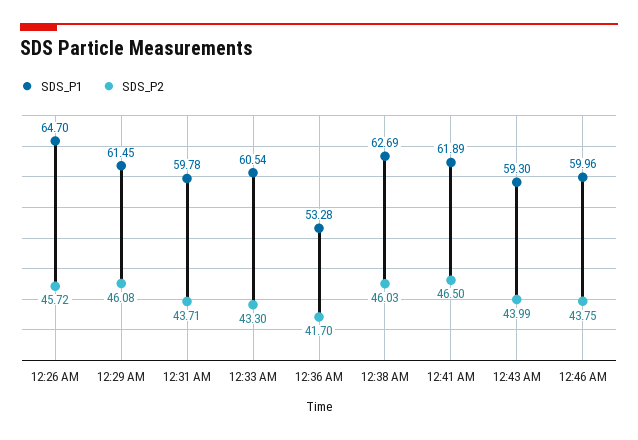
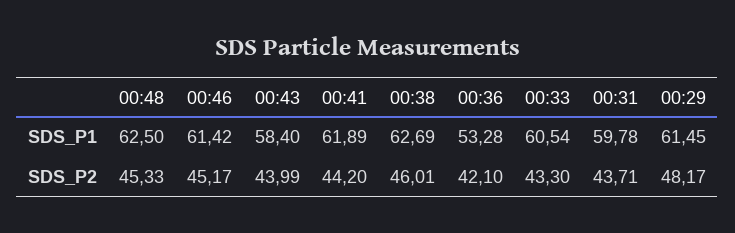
SDS_P1, 12:26 AM: 64.7 -> none
SDS_P2, 12:26 AM: 45.72 -> none
SDS_P2, 12:29 AM: 46.08 -> 48.17
SDS_P2, 12:36 AM: 41.7 -> 42.1
SDS_P2, 12:38 AM: 46.03 -> 46.01
SDS_P2, 12:41 AM: 46.5 -> 44.2
SDS_P1, 12:43 AM: 59.3 -> 58.4
SDS_P1, 12:46 AM: 59.96 -> 61.42
SDS_P2, 12:46 AM: 43.75 -> 45.17
SDS_P1, 00:48: none -> 62.5
SDS_P2, 00:48: none -> 45.33

